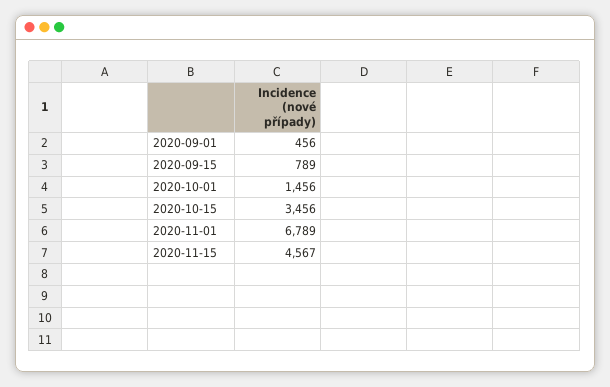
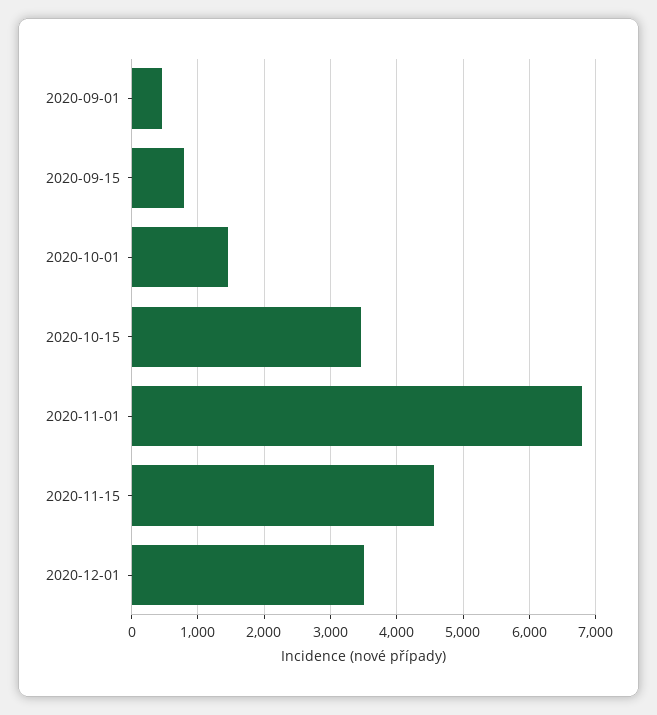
2020-12-01: none -> 3500

